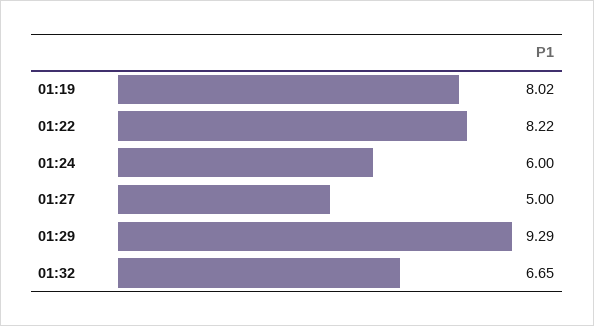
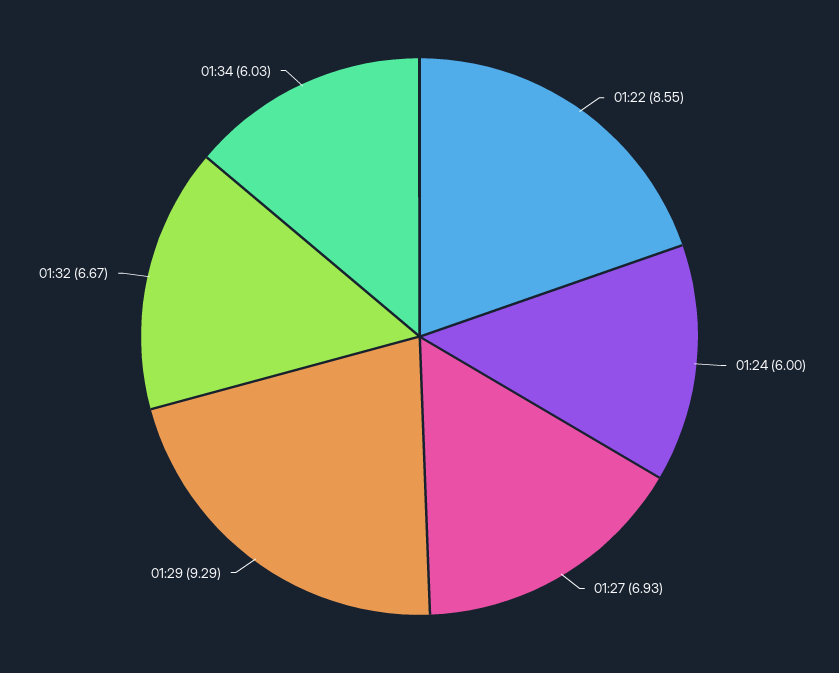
01:19: 8.02 -> none
01:22: 8.22 -> 8.55
01:27: 5 -> 6.93
01:32: 6.65 -> 6.67
01:34: none -> 6.03

